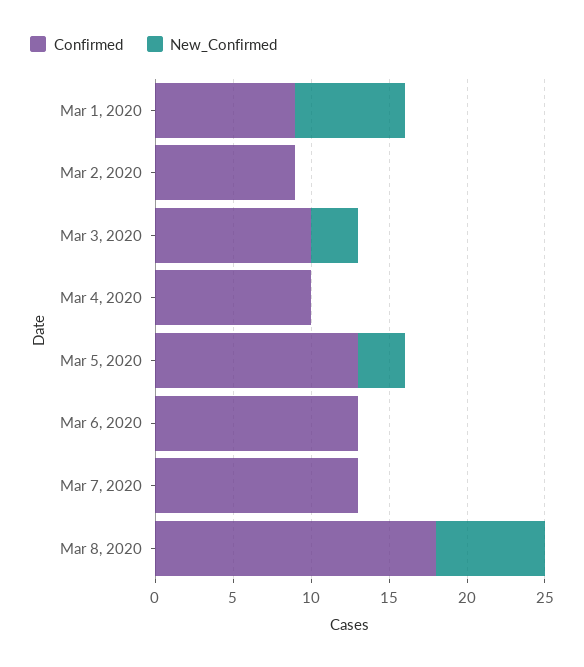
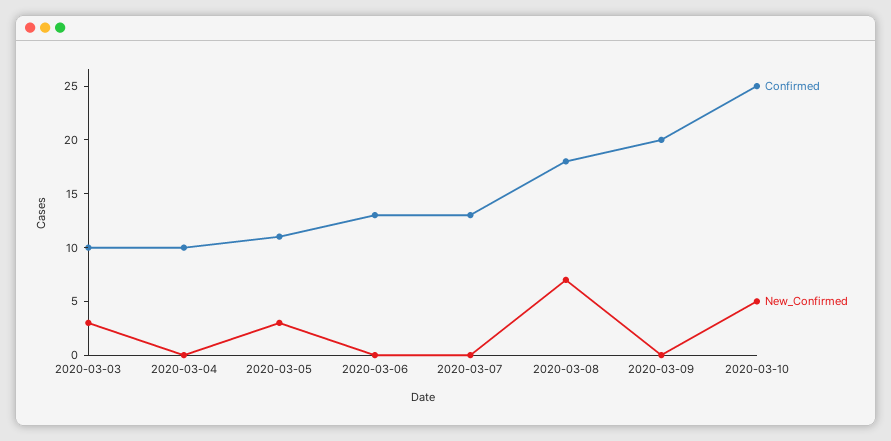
Confirmed, Mar 1, 2020: 9 -> none
New_Confirmed, Mar 1, 2020: 7 -> none
Confirmed, Mar 2, 2020: 9 -> none
New_Confirmed, Mar 2, 2020: 0 -> none
Confirmed, Mar 5, 2020: 13 -> 11
Confirmed, 2020-03-09: none -> 20
New_Confirmed, 2020-03-09: none -> 0
Confirmed, 2020-03-10: none -> 25
New_Confirmed, 2020-03-10: none -> 5

